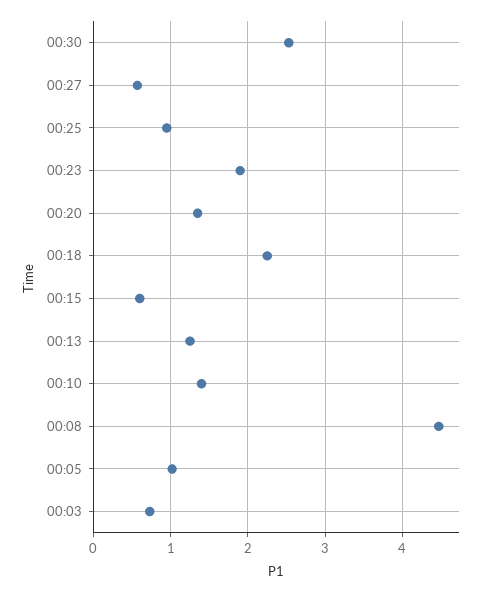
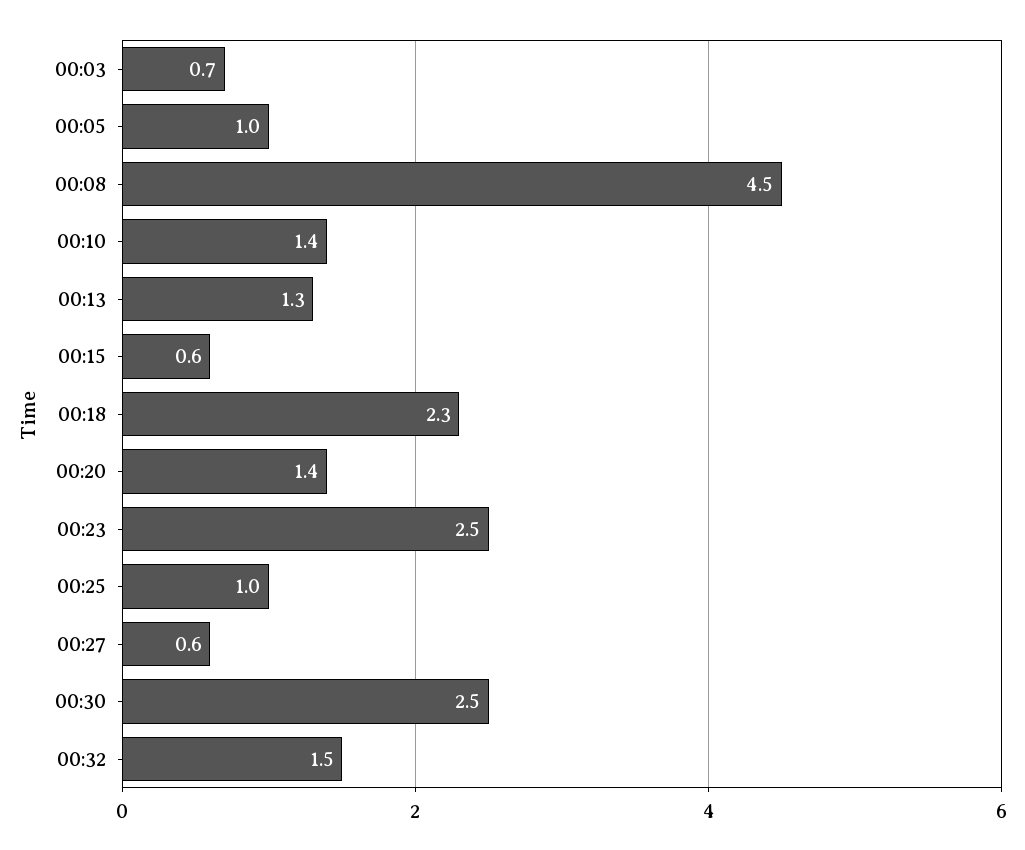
00:23: 1.9 -> 2.5
00:32: none -> 1.5

